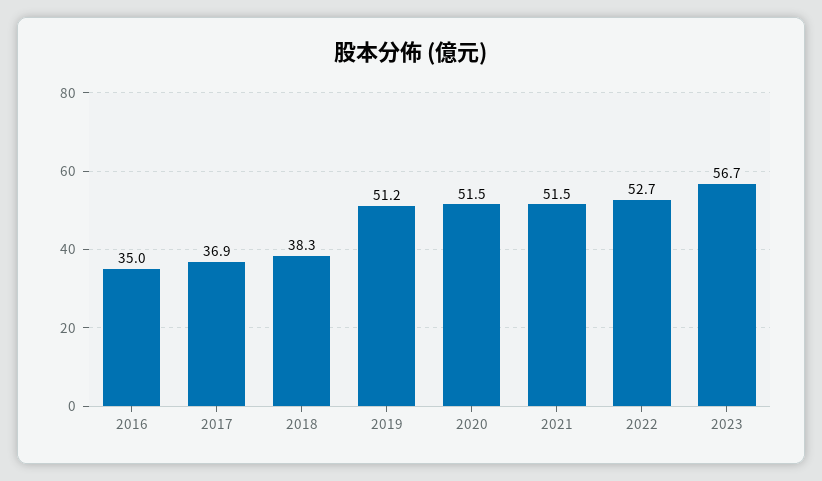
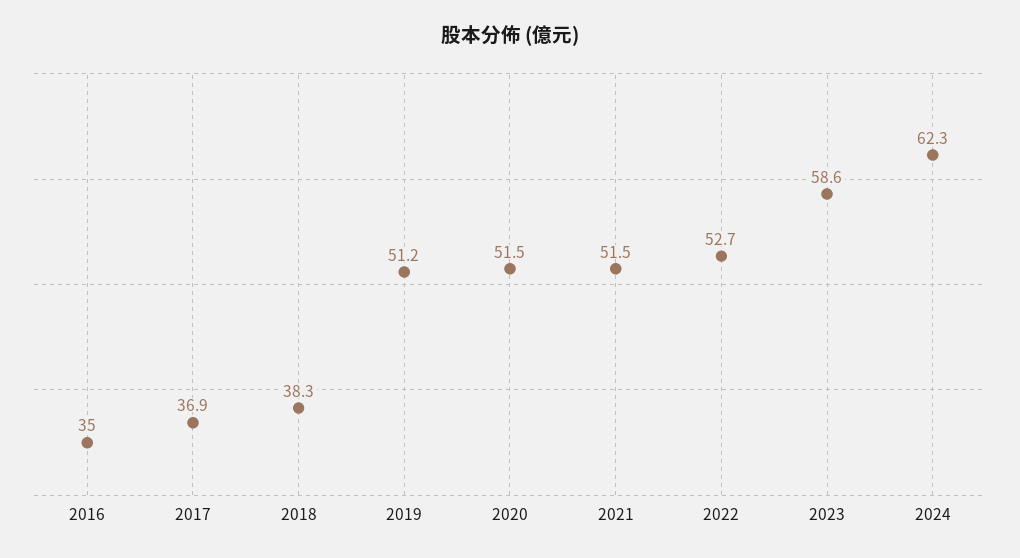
2023: 56.7 -> 58.6
2024: none -> 62.3

